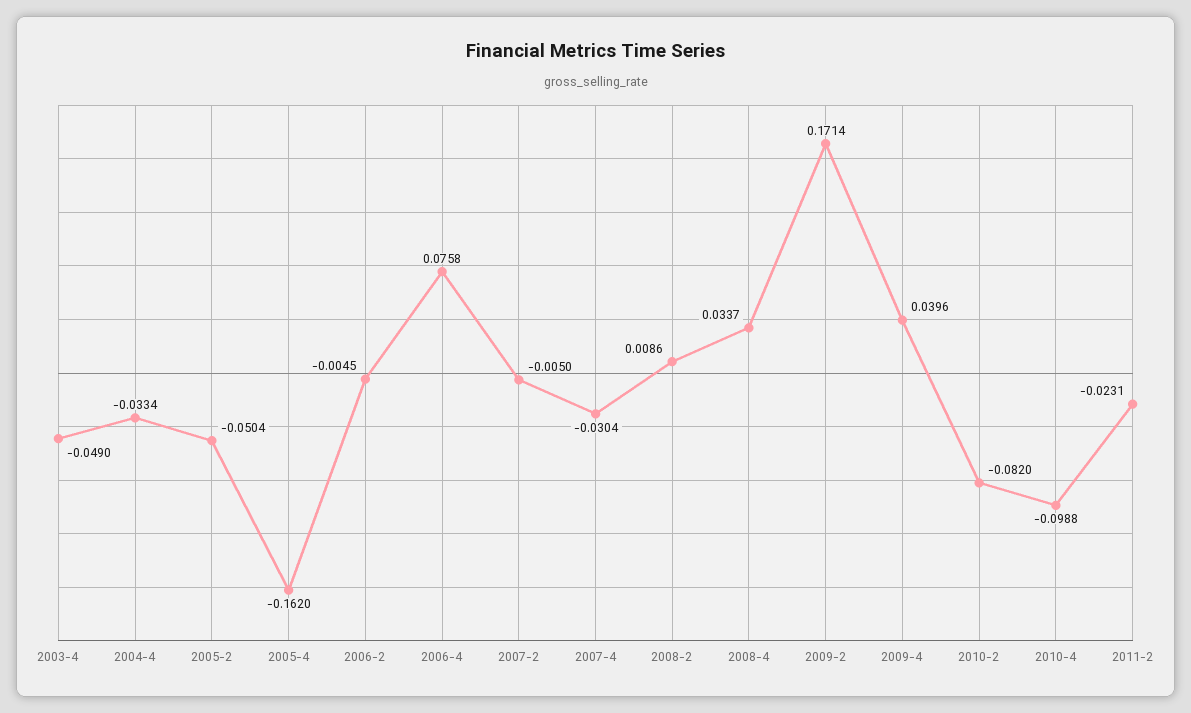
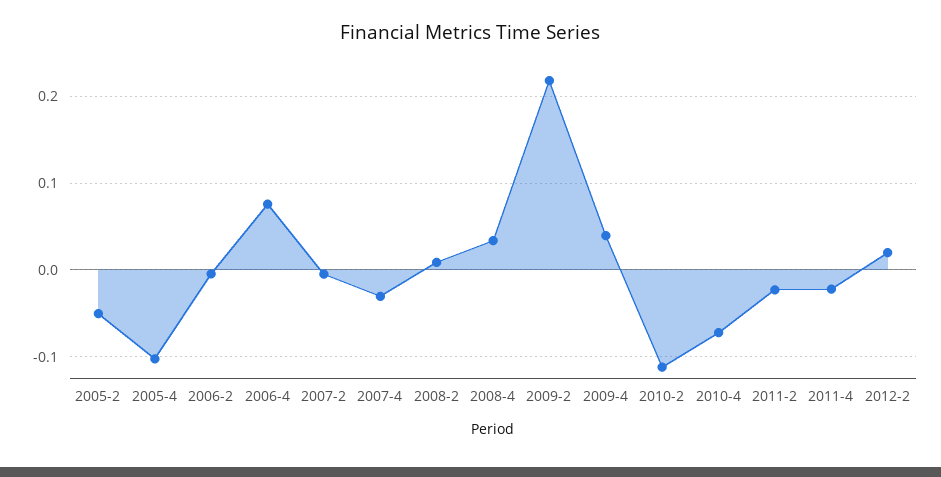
2003-4: -0.049 -> none
2004-4: -0.0334 -> none
2005-4: -0.162 -> -0.1
2009-2: 0.1714 -> 0.22
2010-2: -0.082 -> -0.11
2010-4: -0.0988 -> -0.07
2011-4: none -> -0.02
2012-2: none -> 0.02

